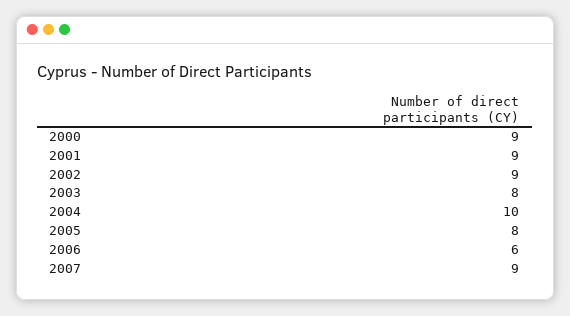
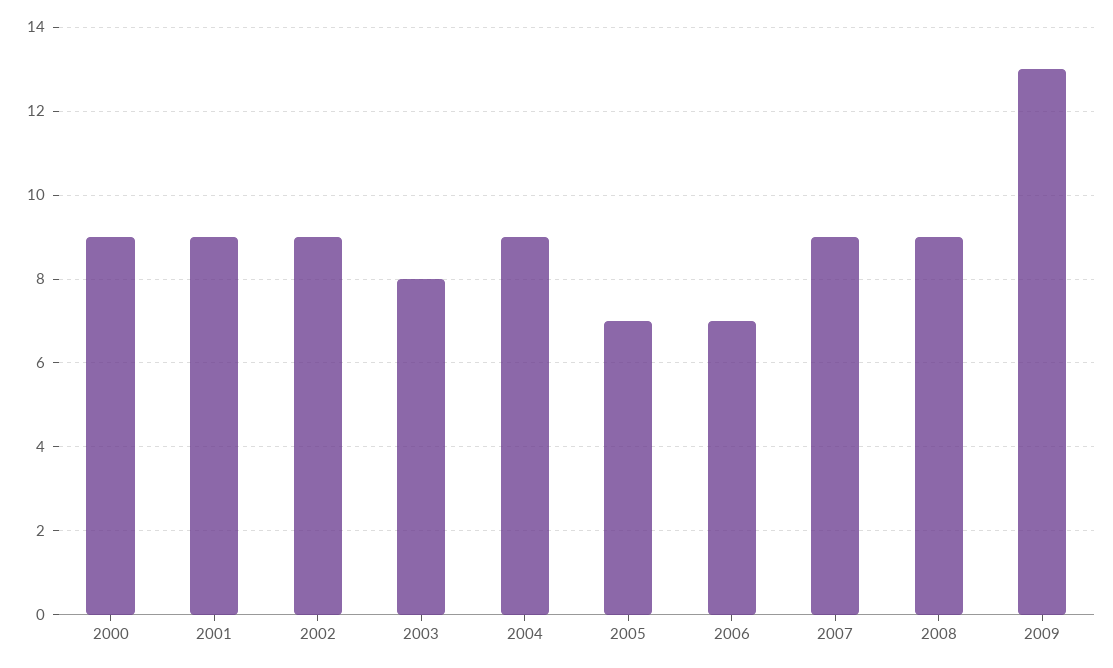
2004: 10 -> 9
2005: 8 -> 7
2006: 6 -> 7
2008: none -> 9
2009: none -> 13

